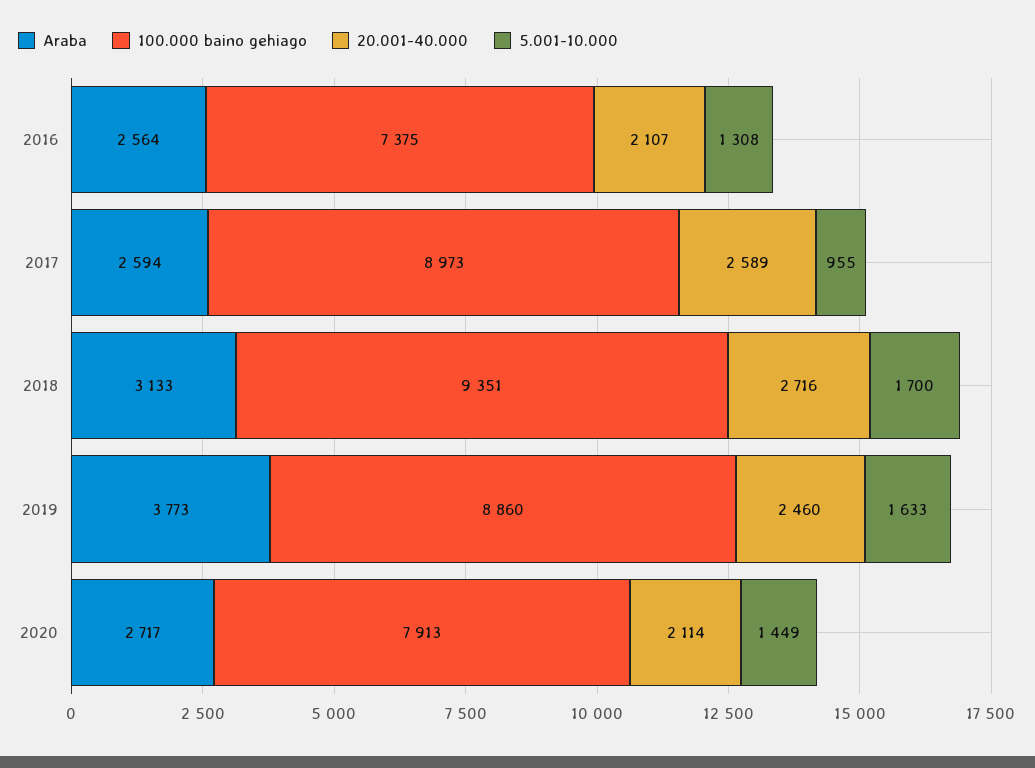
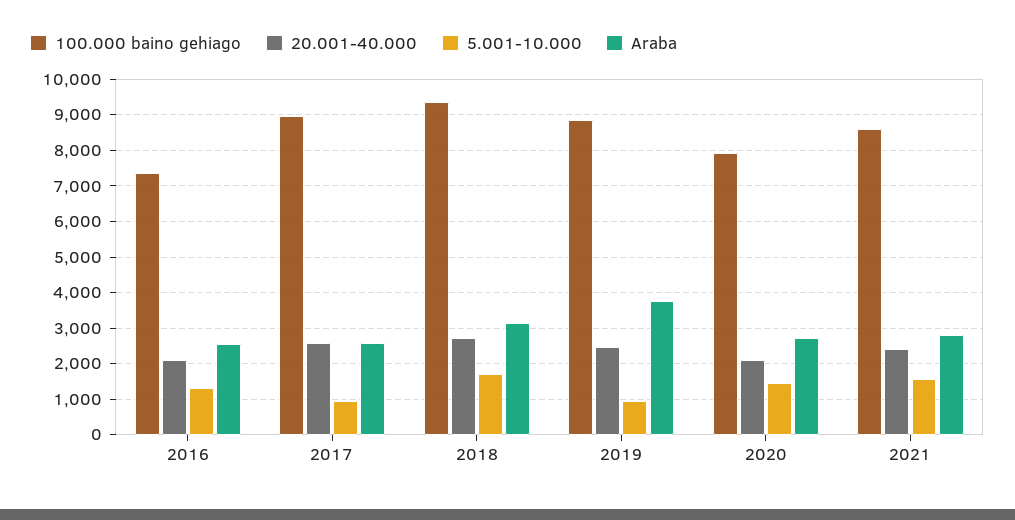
5.001-10.000, 2019: 1633 -> 1000
100.000 baino gehiago, 2021: none -> 8600
20.001-40.000, 2021: none -> 2400
5.001-10.000, 2021: none -> 1600
Araba, 2021: none -> 2800

